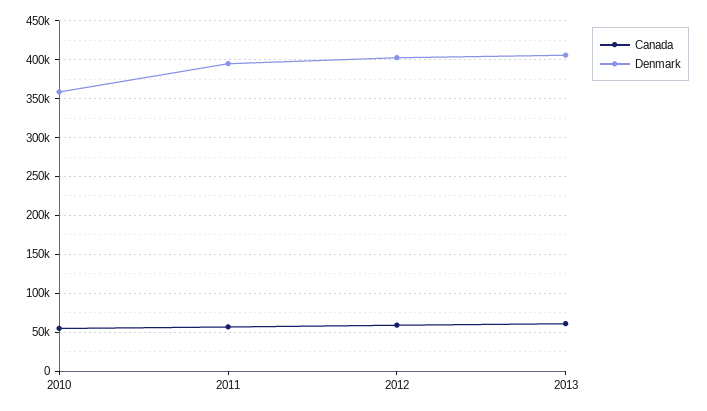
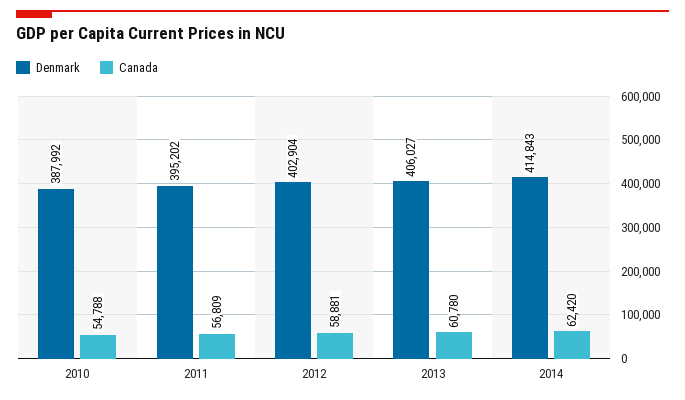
Denmark, 2010: 360000 -> 387992
Denmark, 2014: none -> 414843
Canada, 2014: none -> 62420

